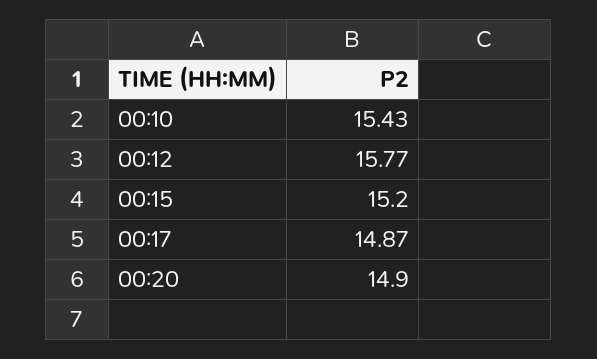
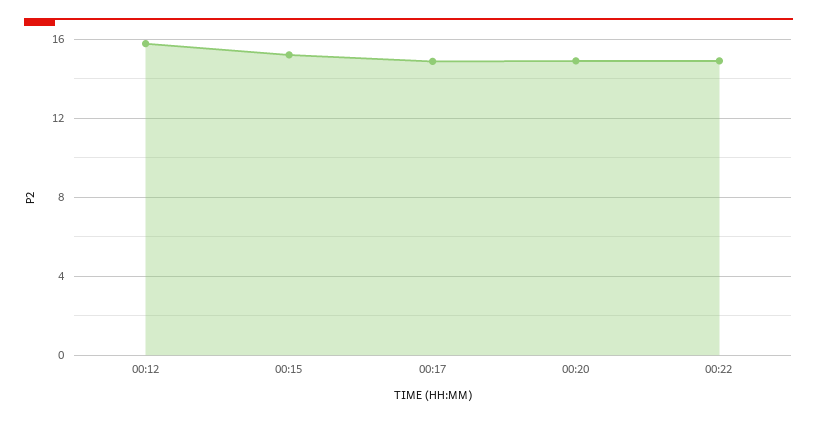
00:10: 15.43 -> none
00:22: none -> 15

